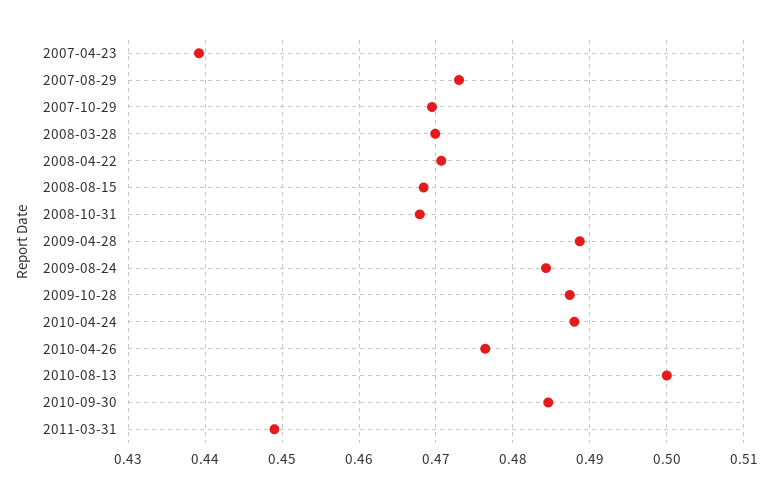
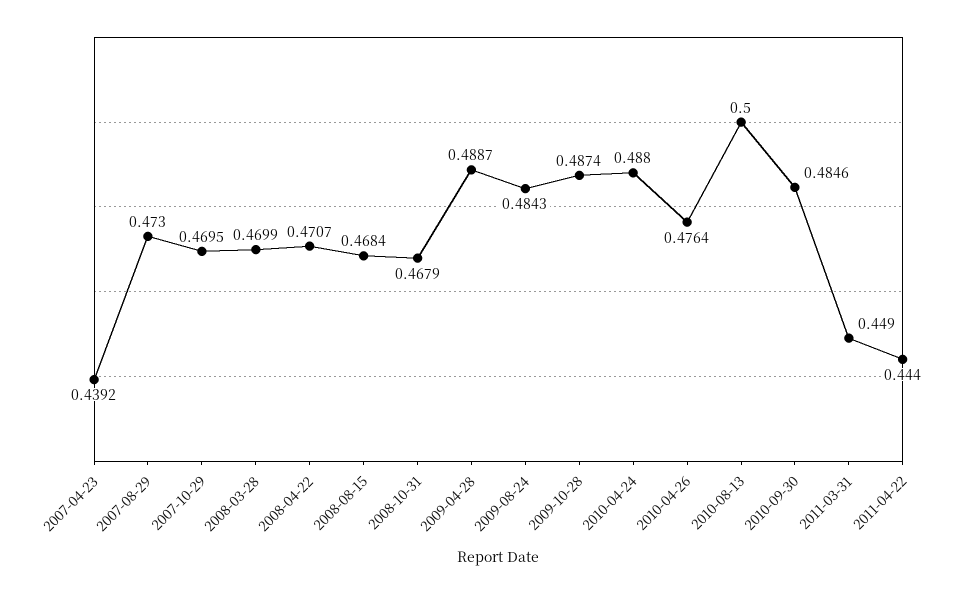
2011-04-22: none -> 0.444

